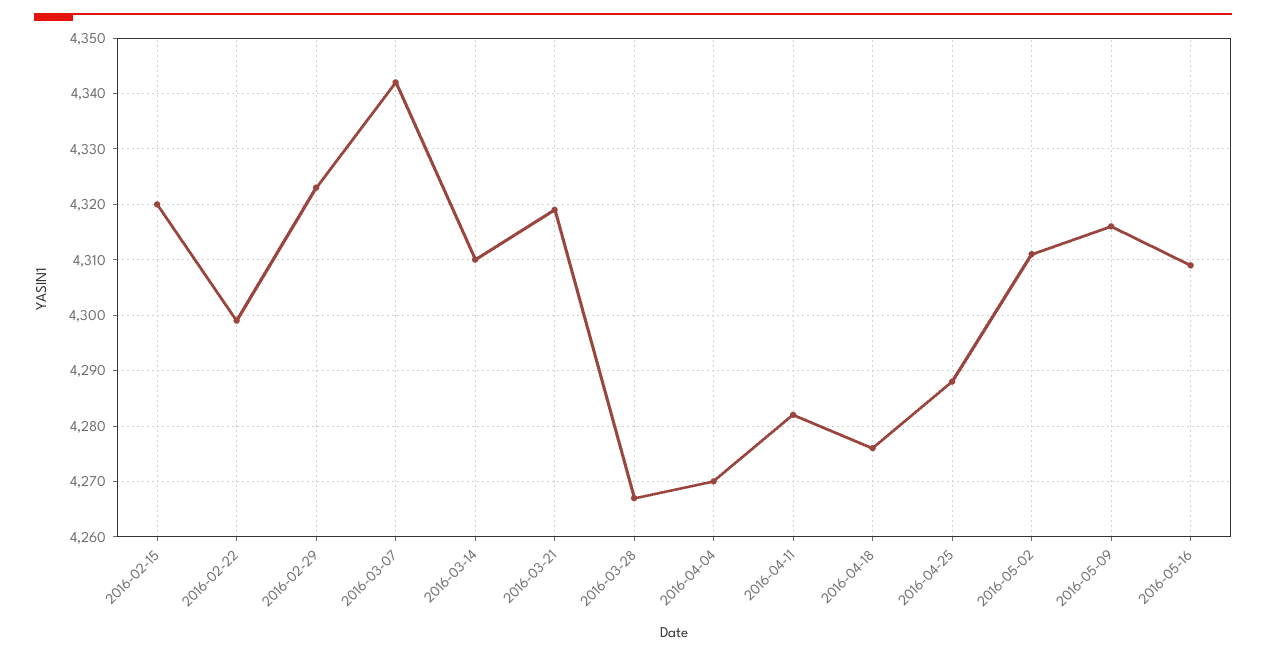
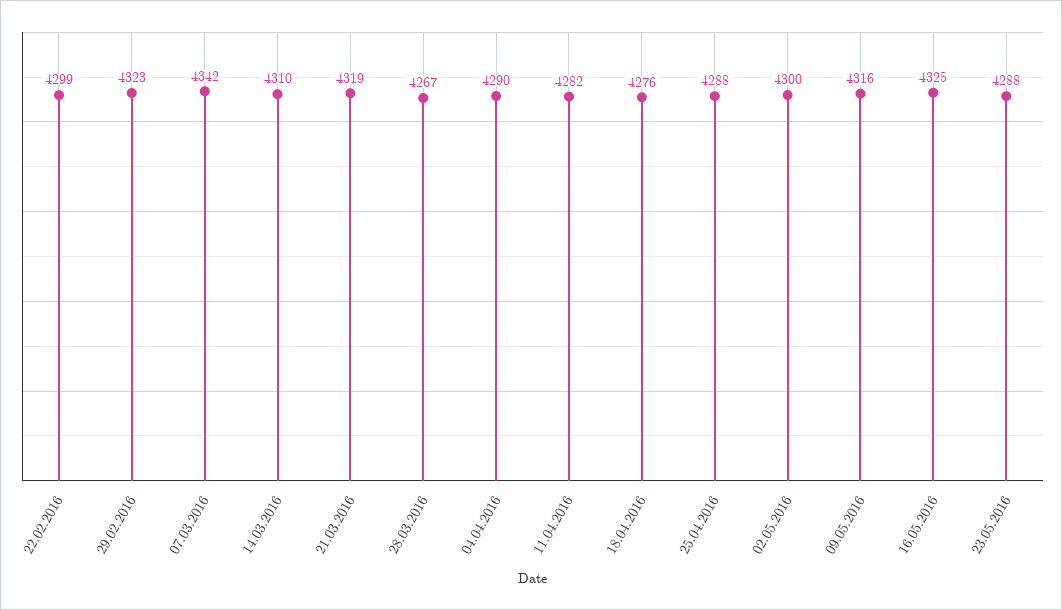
2016-02-15: 4320 -> none
2016-04-04: 4270 -> 4290
2016-05-02: 4310 -> 4300
2016-05-16: 4310 -> 4325
23.05.2016: none -> 4288

